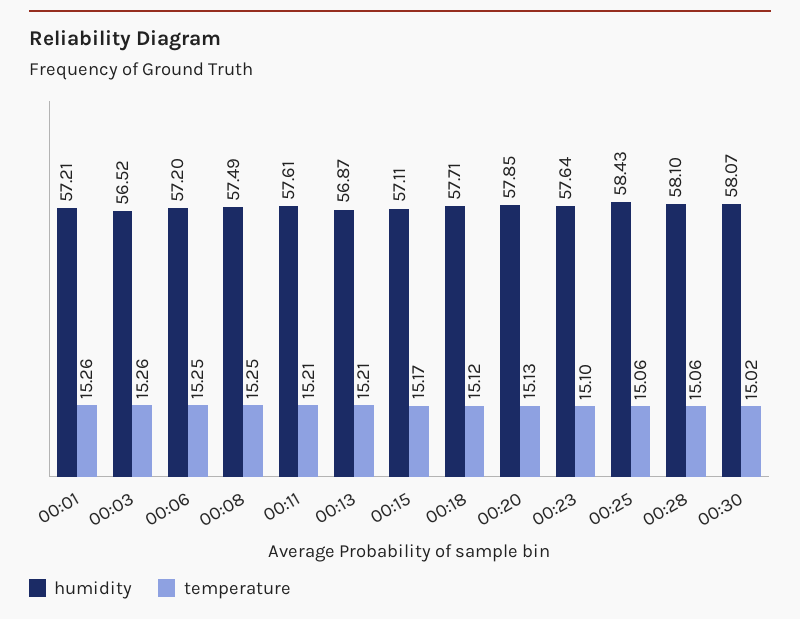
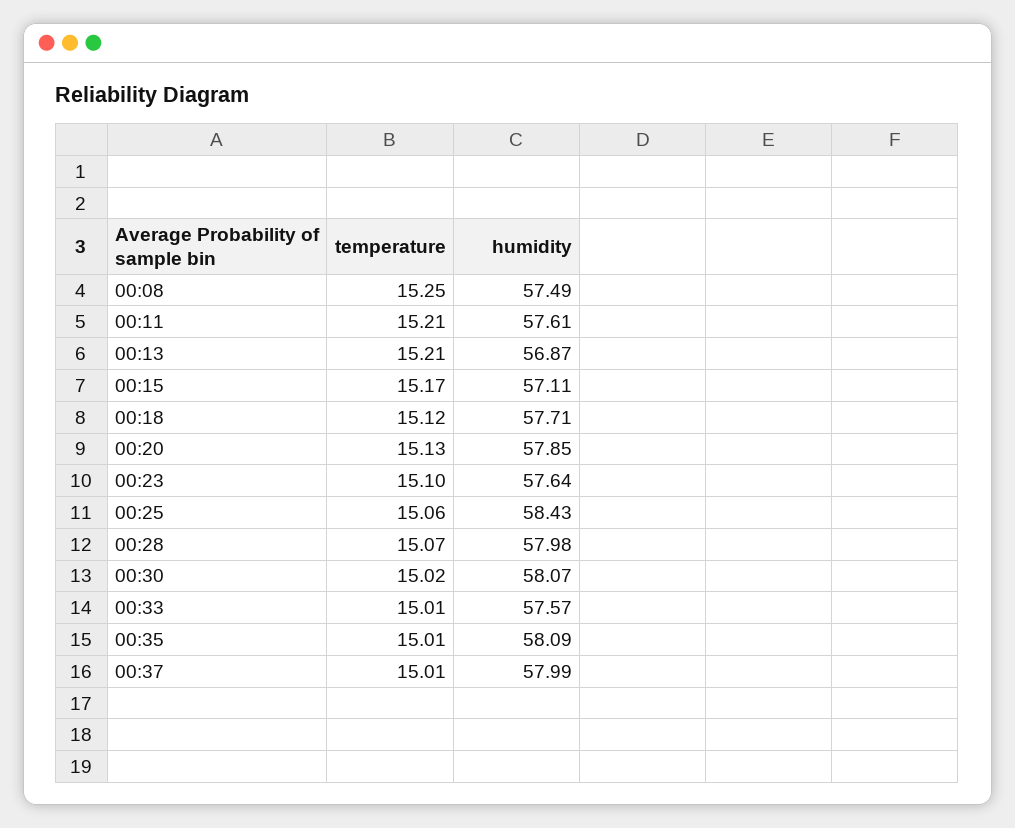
humidity, 00:01: 57.21 -> none
temperature, 00:01: 15.26 -> none
humidity, 00:03: 56.52 -> none
temperature, 00:03: 15.26 -> none
humidity, 00:06: 57.2 -> none
temperature, 00:06: 15.25 -> none
humidity, 00:28: 58.1 -> 57.98
temperature, 00:28: 15.06 -> 15.07
temperature, 00:33: none -> 15.01
humidity, 00:33: none -> 57.57
temperature, 00:35: none -> 15.01
humidity, 00:35: none -> 58.09
temperature, 00:37: none -> 15.01
humidity, 00:37: none -> 57.99

